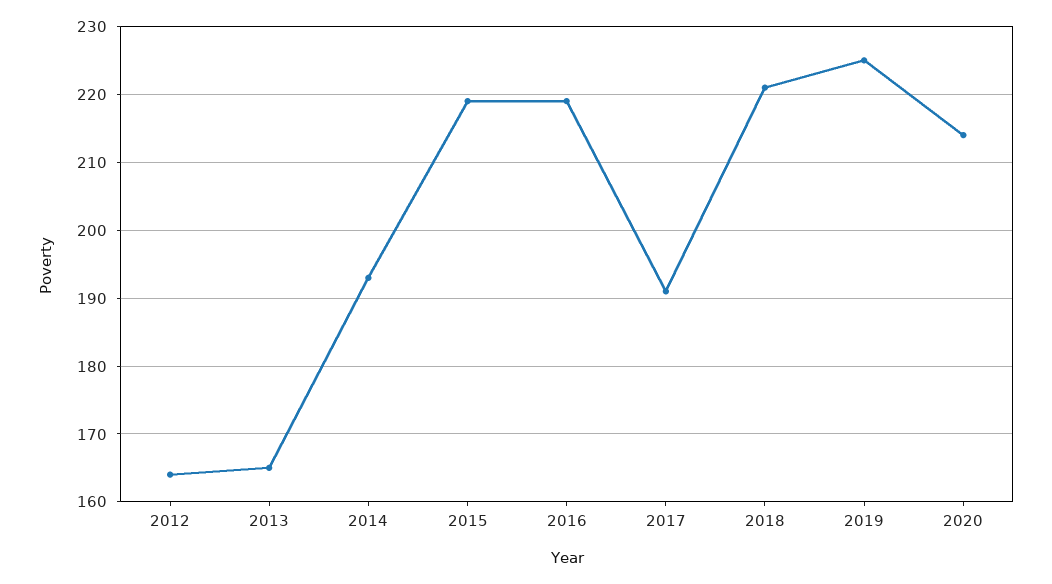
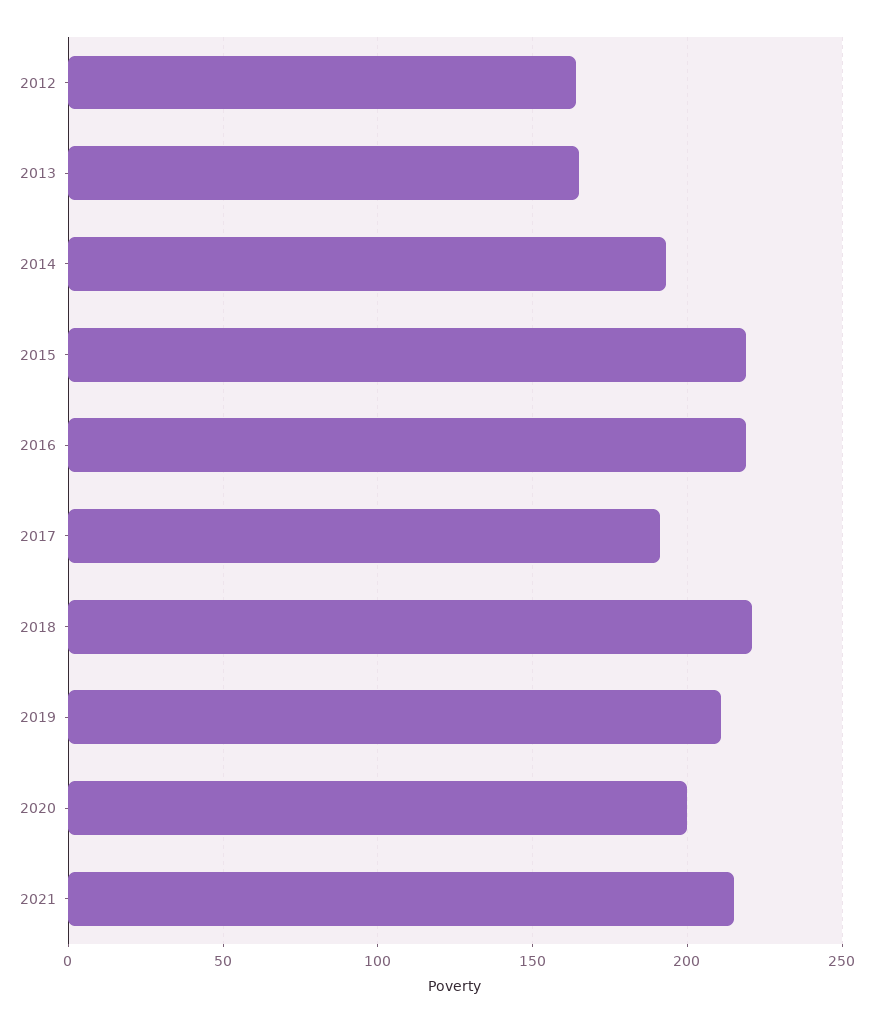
2019: 225 -> 210
2020: 214 -> 200
2021: none -> 215

